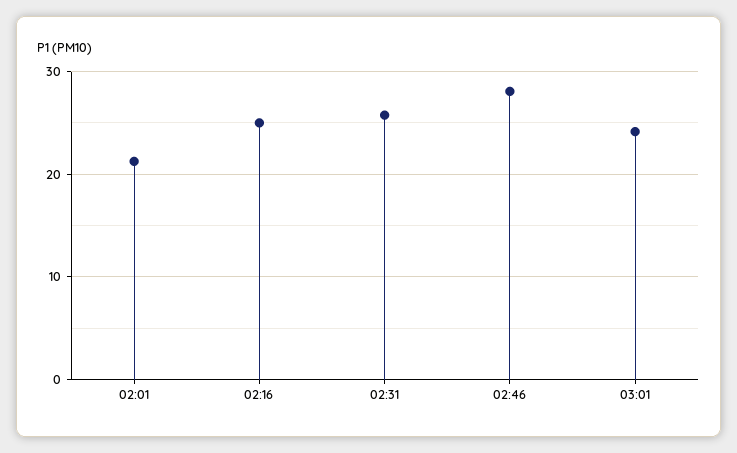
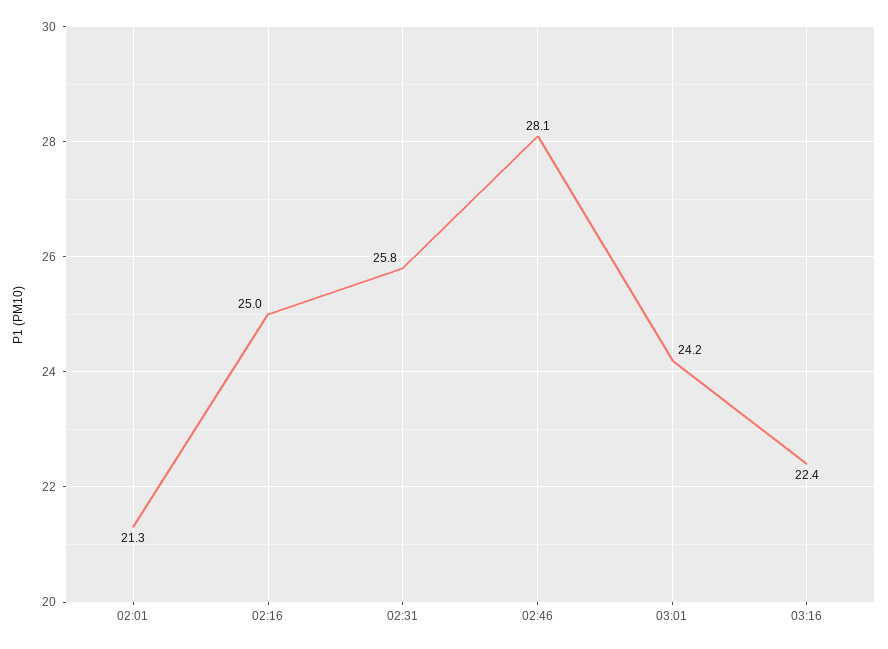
03:16: none -> 22.4

